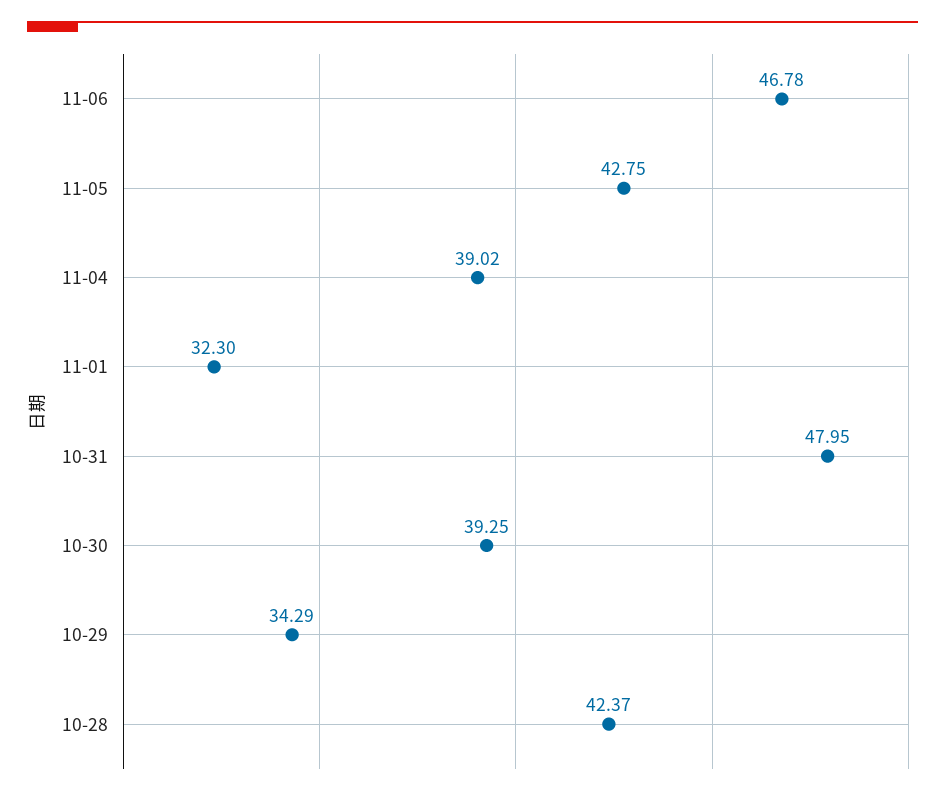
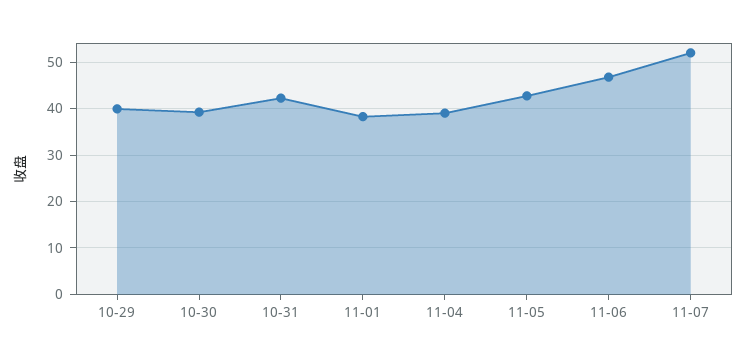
11-01: 32.3 -> 38
10-31: 47.95 -> 42
10-29: 34.29 -> 40
10-28: 42.37 -> none
11-07: none -> 52

